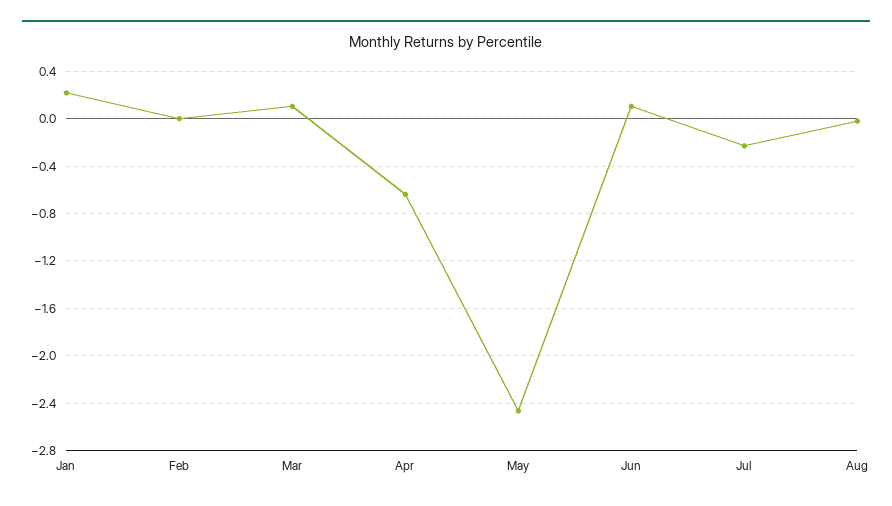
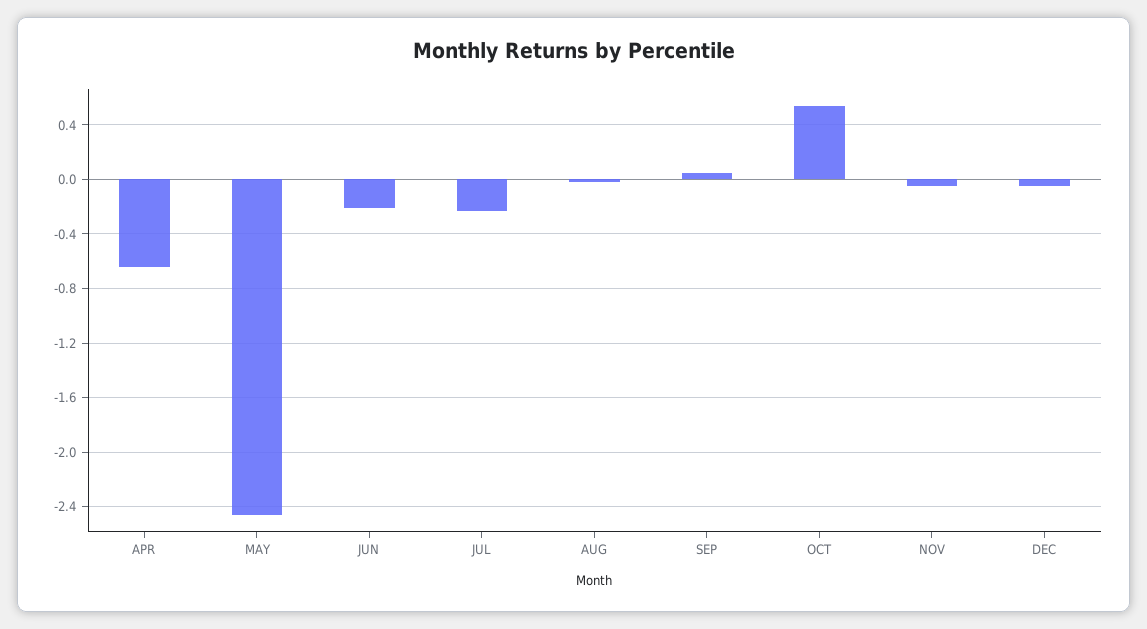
Jan: 0.2 -> none
Feb: 0 -> none
Mar: 0.1 -> none
Jun: 0.1 -> -0.2
SEP: none -> 0.05
OCT: none -> 0.55
NOV: none -> -0.05
DEC: none -> -0.05

